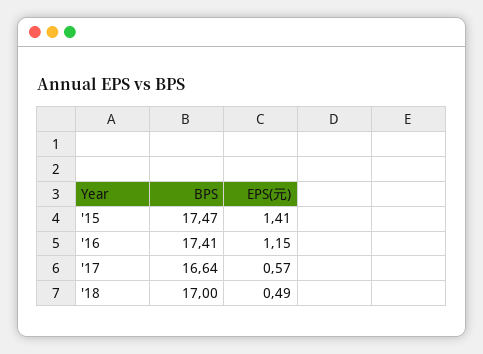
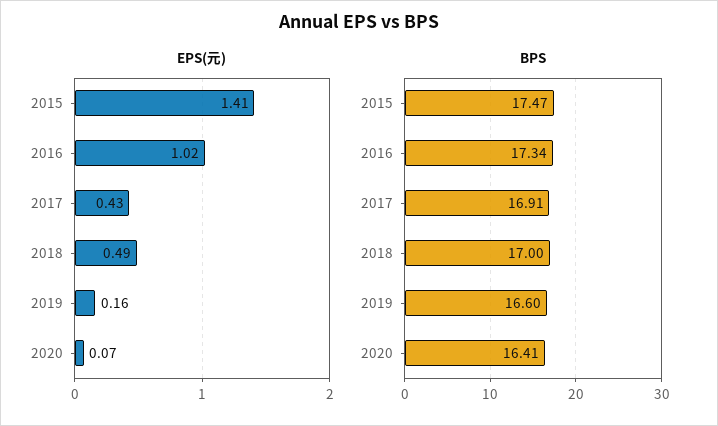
BPS, '16: 17.41 -> 17.34
EPS(元), '16: 1.15 -> 1.02
BPS, '17: 16.64 -> 16.91
EPS(元), '17: 0.57 -> 0.43
EPS(元), 2019: none -> 0.16
EPS(元), 2020: none -> 0.07
BPS, 2019: none -> 16.6
BPS, 2020: none -> 16.41

